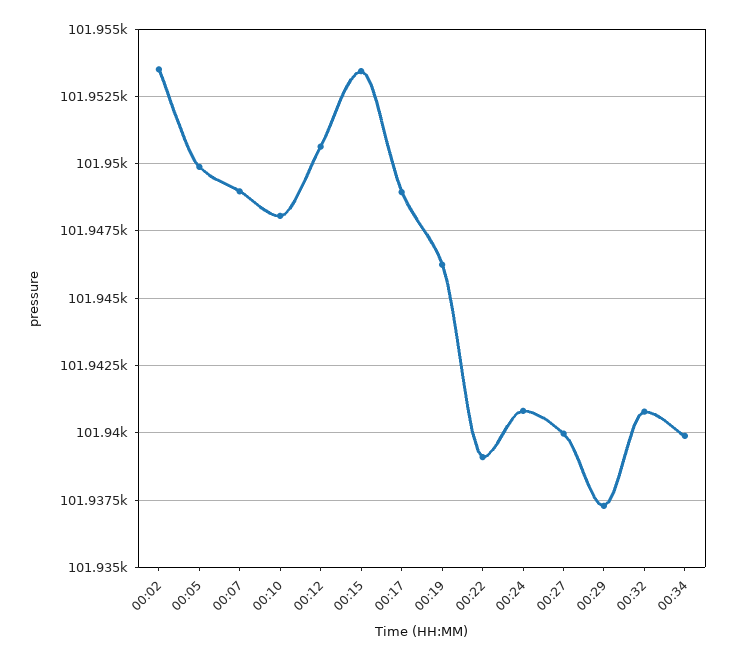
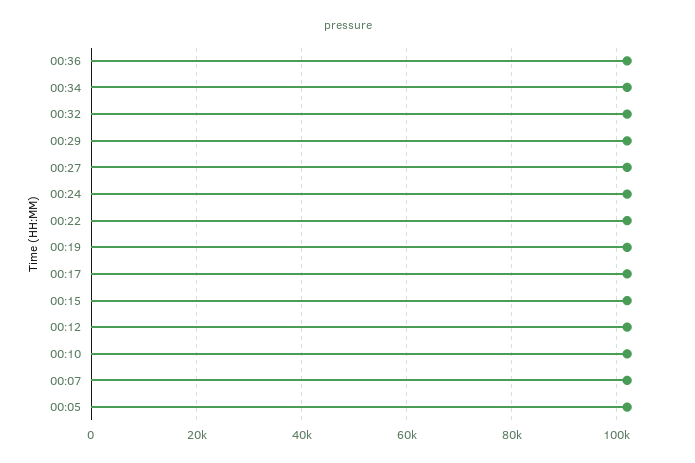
00:02: 101953.5 -> none
00:36: none -> 102000

